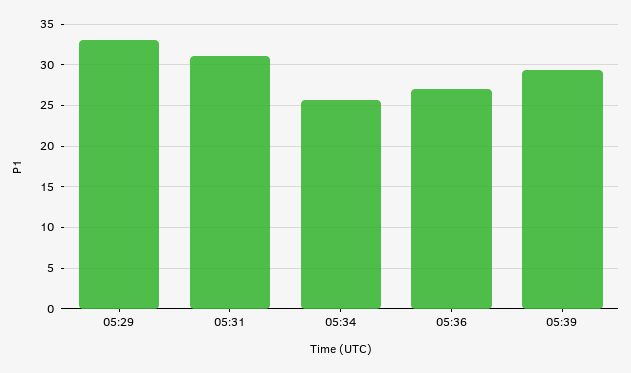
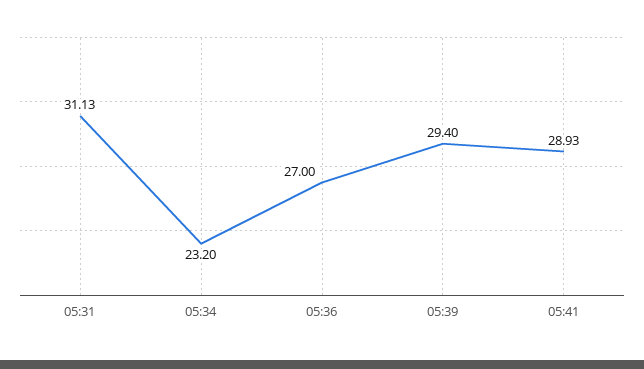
05:29: 33 -> none
05:34: 26 -> 23.2
05:41: none -> 28.93

